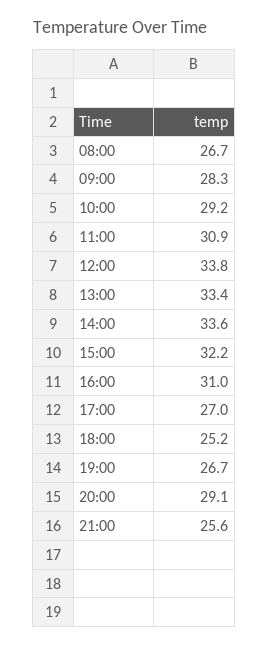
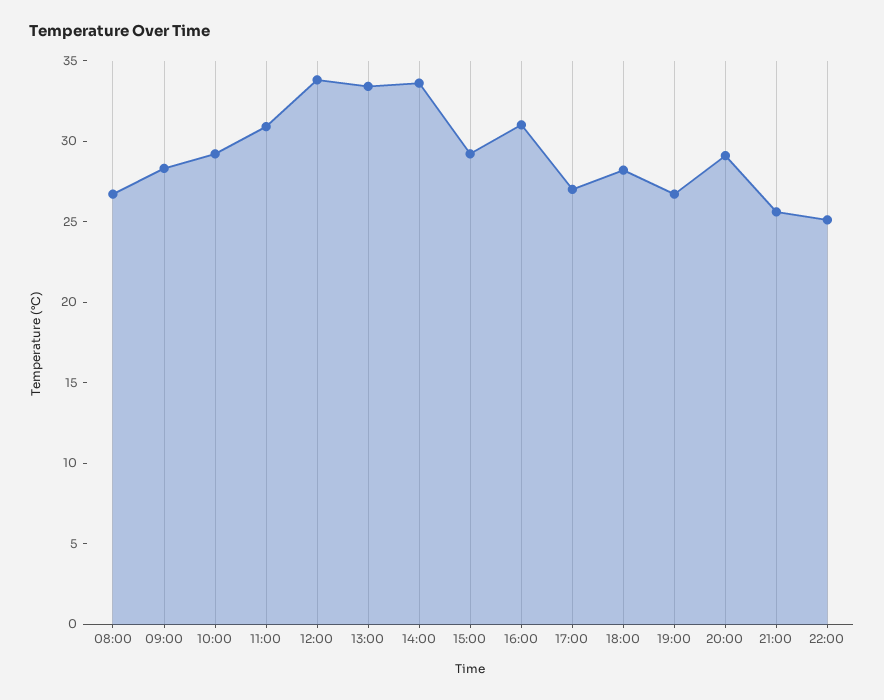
15:00: 32.2 -> 29
18:00: 25.2 -> 28
22:00: none -> 25

